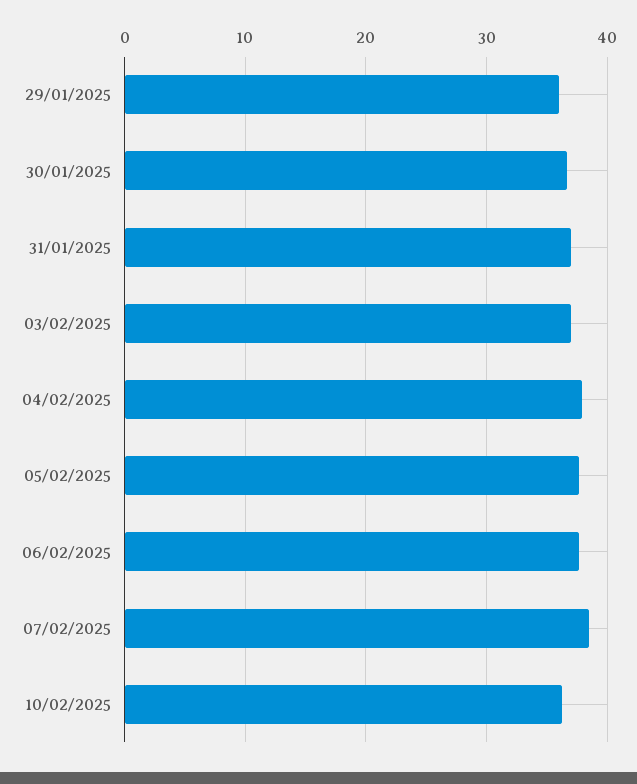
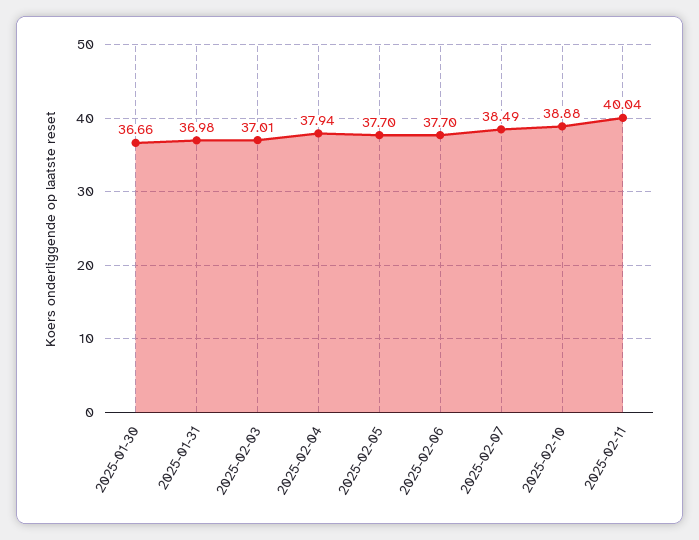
29/01/2025: 36 -> none
10/02/2025: 36 -> 38.88
2025-02-11: none -> 40.04

